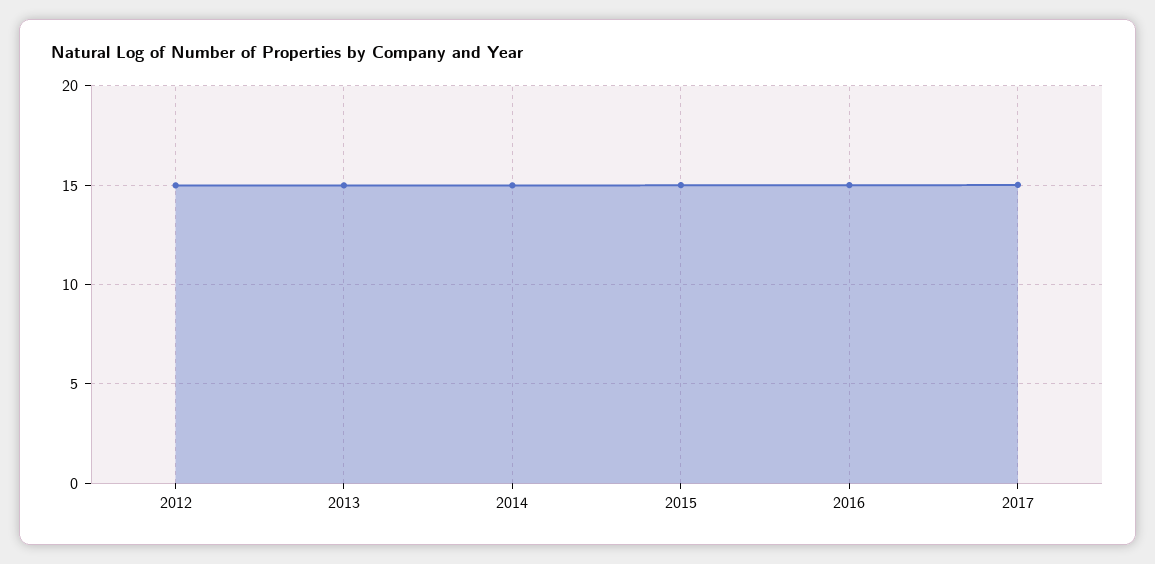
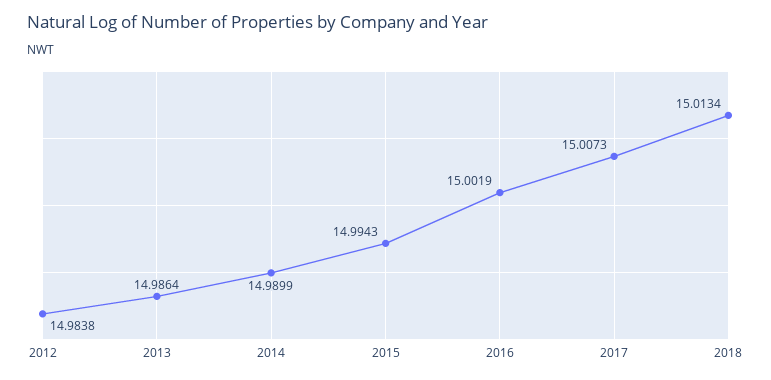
2018: none -> 15.0134

